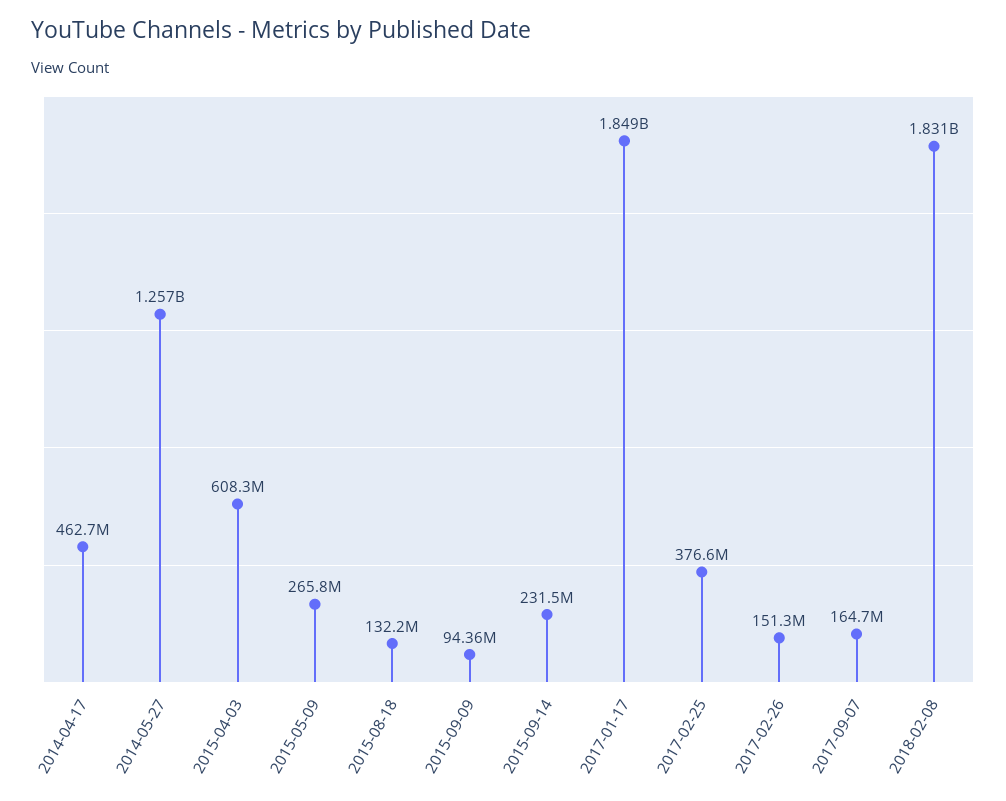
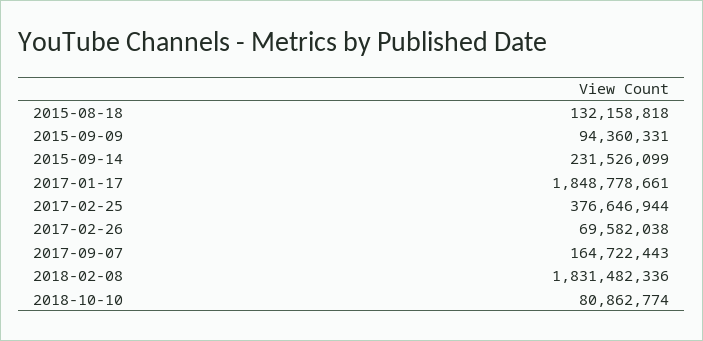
2014-04-17: 462700000 -> none
2014-05-27: 1257000000 -> none
2015-04-03: 608300000 -> none
2015-05-09: 265800000 -> none
2017-02-26: 151300000 -> 69582038
2018-10-10: none -> 80862774

